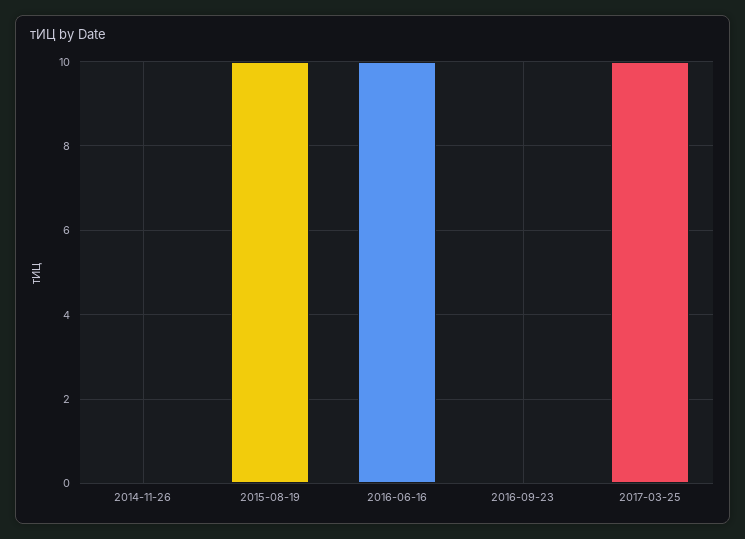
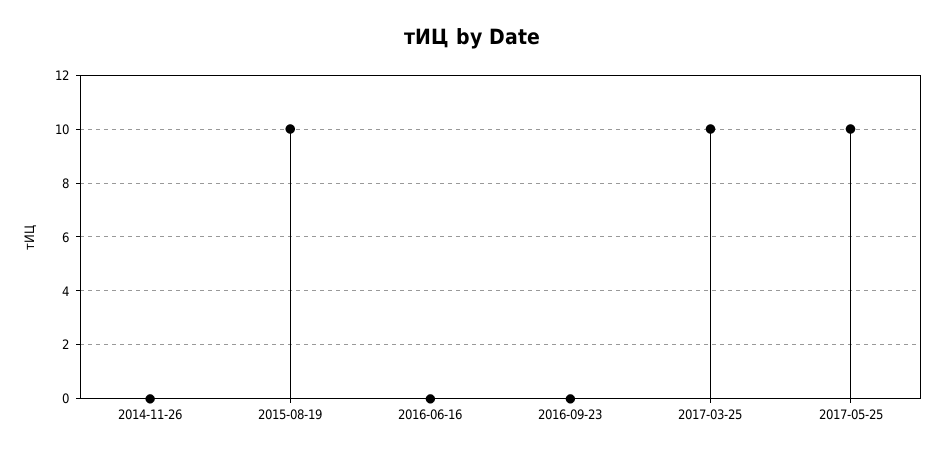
2016-06-16: 10 -> 0
2017-05-25: none -> 10

